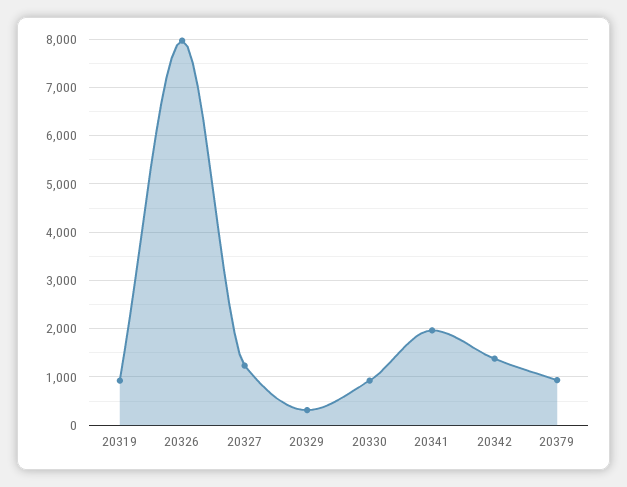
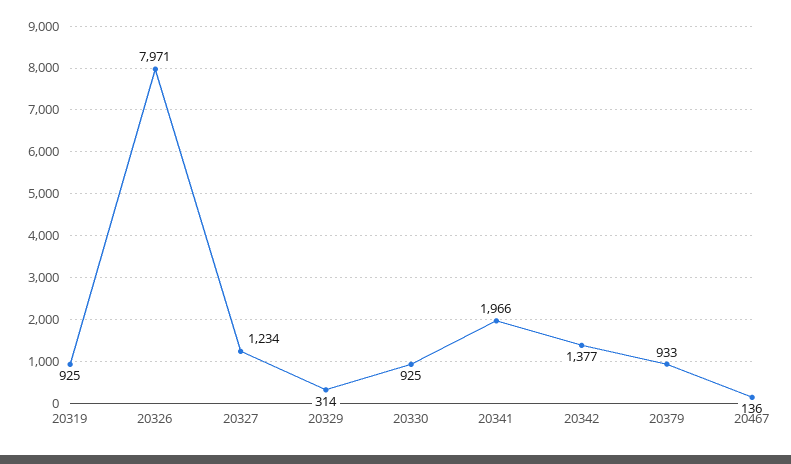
20467: none -> 136

